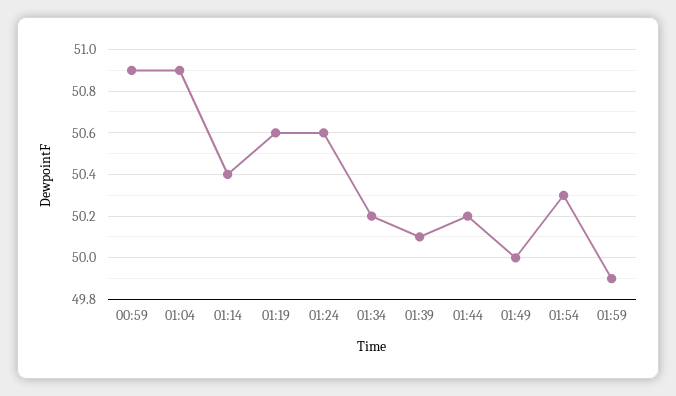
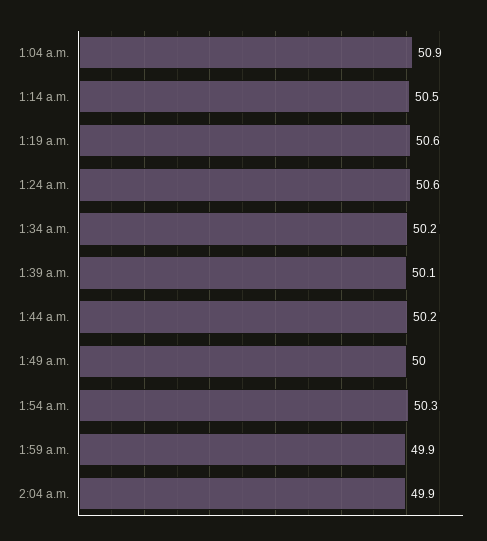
00:59: 50.9 -> none
01:14: 50.4 -> 50.5
2:04 a.m.: none -> 49.9

